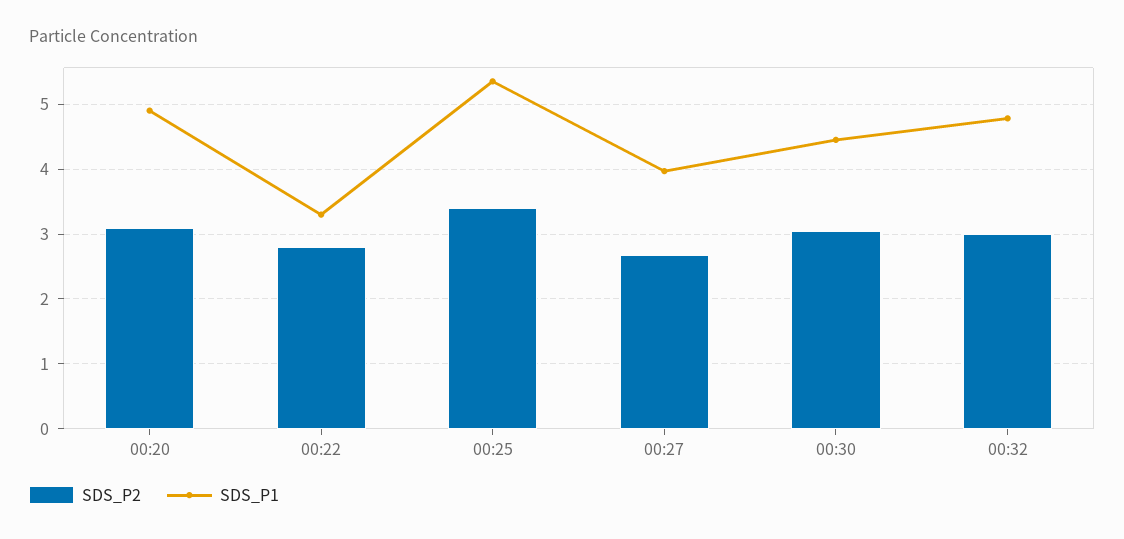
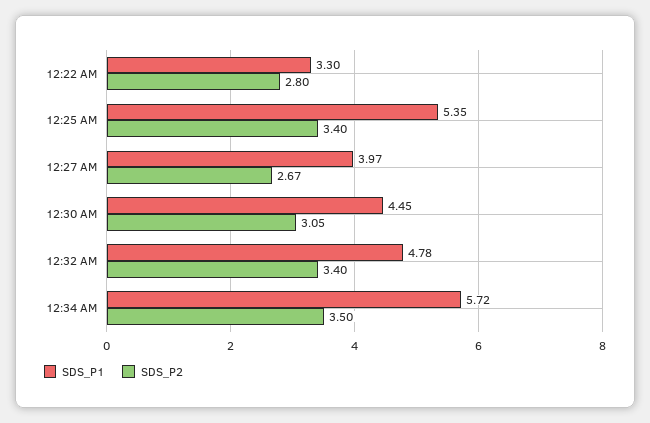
SDS_P2, 00:20: 3.1 -> none
SDS_P1, 00:20: 4.9 -> none
SDS_P2, 00:32: 3 -> 3.4
SDS_P1, 12:34 AM: none -> 5.72
SDS_P2, 12:34 AM: none -> 3.5

